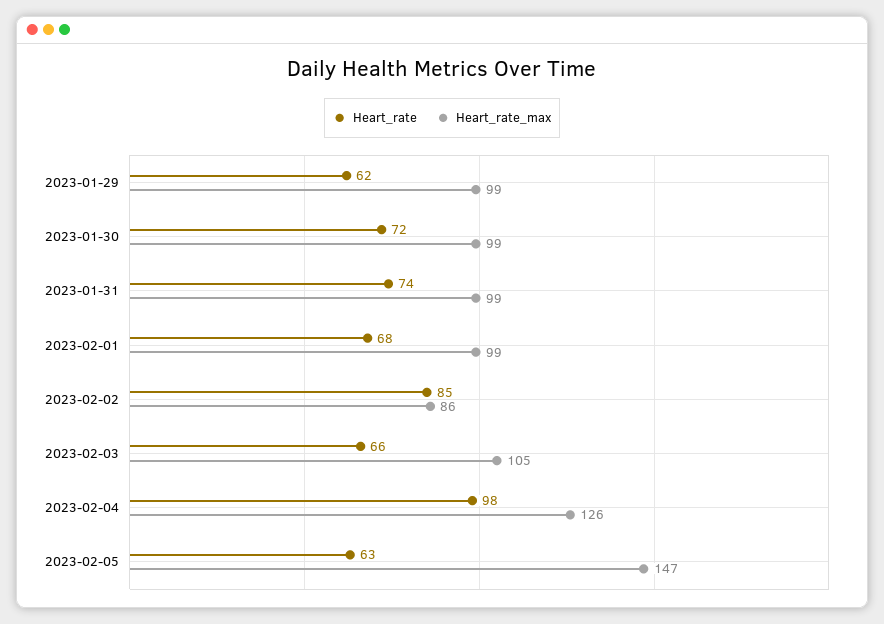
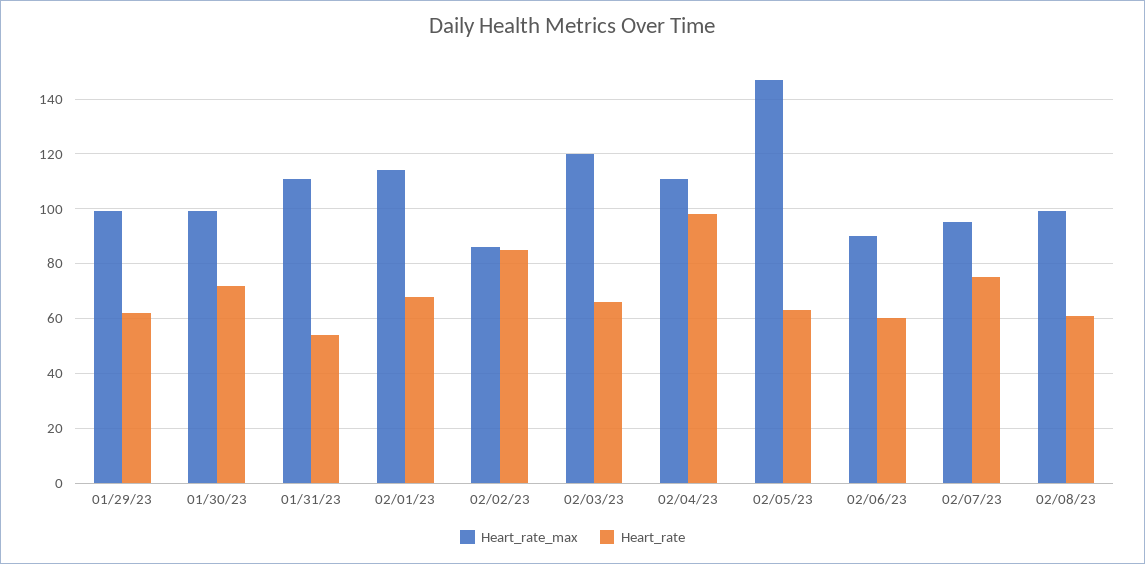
Heart_rate, 2023-01-31: 74 -> 55
Heart_rate_max, 2023-01-31: 99 -> 110
Heart_rate_max, 2023-02-01: 99 -> 115
Heart_rate_max, 2023-02-03: 105 -> 120
Heart_rate_max, 2023-02-04: 126 -> 110
Heart_rate_max, 02/06/23: none -> 90
Heart_rate, 02/06/23: none -> 60
Heart_rate_max, 02/07/23: none -> 95
Heart_rate, 02/07/23: none -> 75
Heart_rate_max, 02/08/23: none -> 100
Heart_rate, 02/08/23: none -> 60

